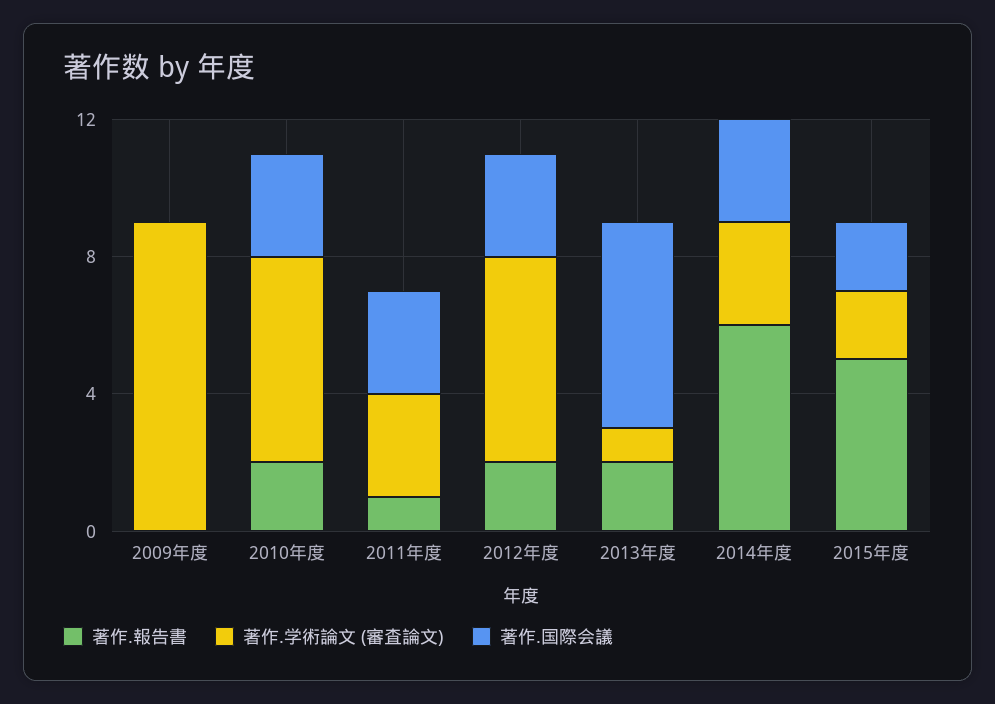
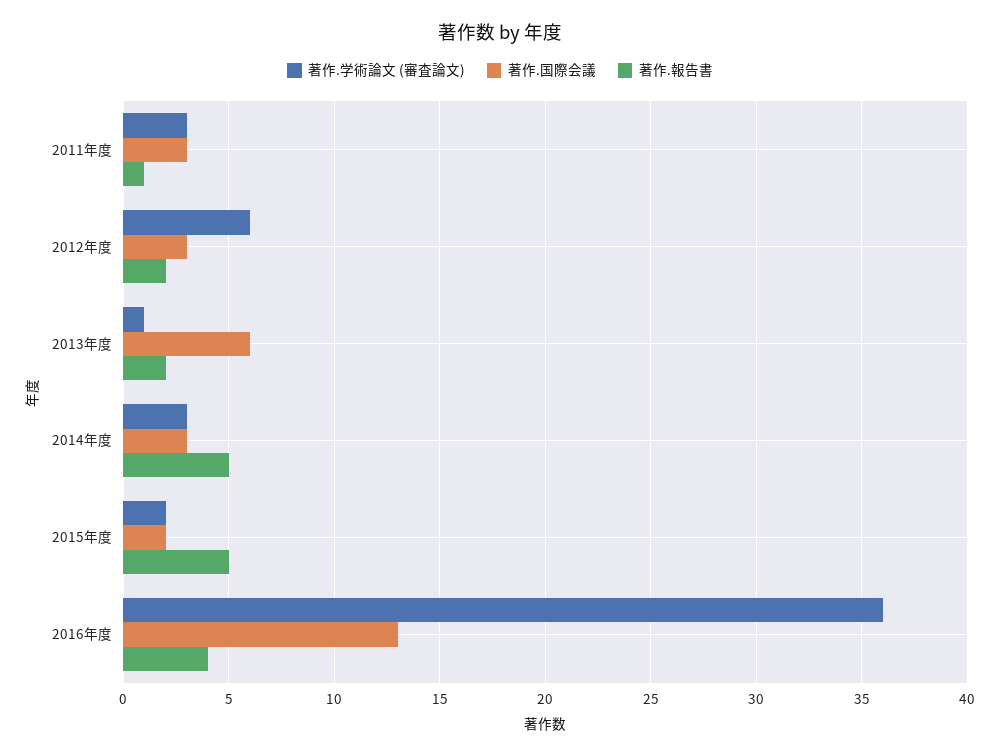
著作.報告書, 2009年度: 0 -> none
著作.学術論文 (審査論文), 2009年度: 9 -> none
著作.国際会議, 2009年度: 0 -> none
著作.報告書, 2010年度: 2 -> none
著作.学術論文 (審査論文), 2010年度: 6 -> none
著作.国際会議, 2010年度: 3 -> none
著作.報告書, 2014年度: 6 -> 5
著作.学術論文 (審査論文), 2016年度: none -> 36
著作.国際会議, 2016年度: none -> 13
著作.報告書, 2016年度: none -> 4

